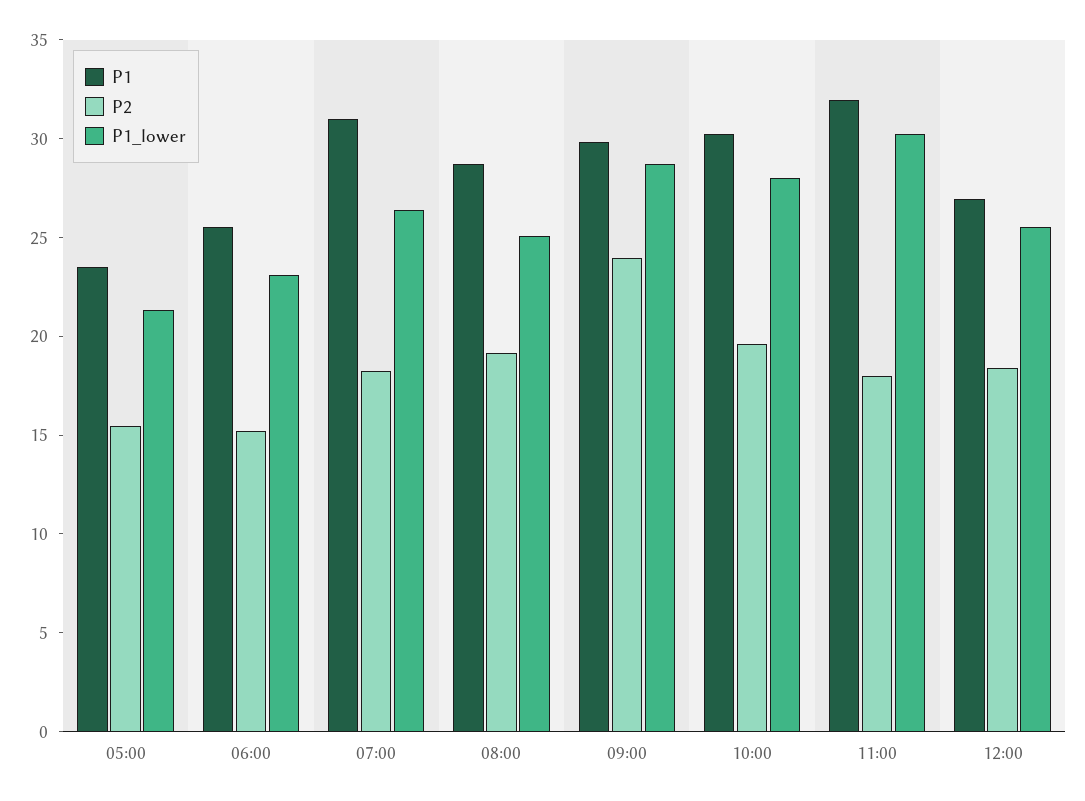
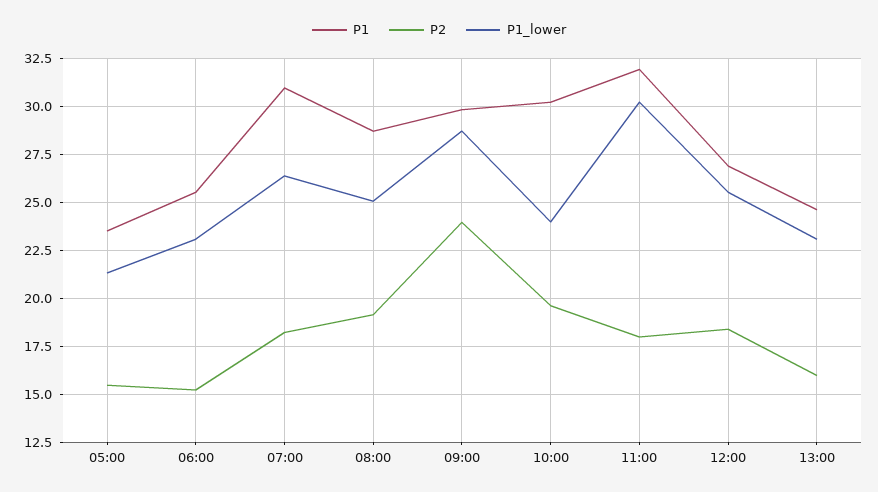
P1_lower, 10:00: 28 -> 24
P1, 13:00: none -> 24.5
P2, 13:00: none -> 16
P1_lower, 13:00: none -> 23

